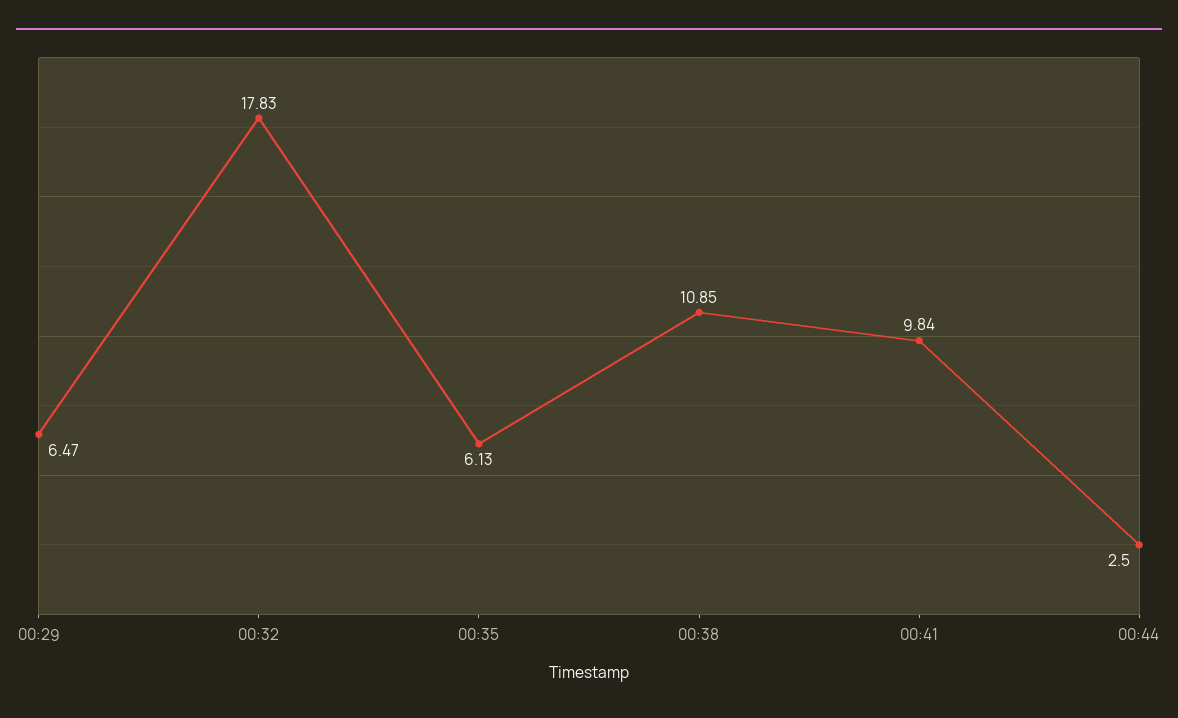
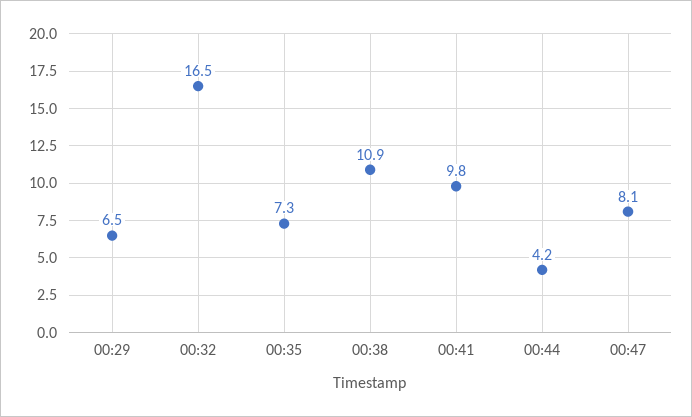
00:32: 17.83 -> 16.5
00:35: 6.13 -> 7.3
00:44: 2.5 -> 4.2
00:47: none -> 8.1

